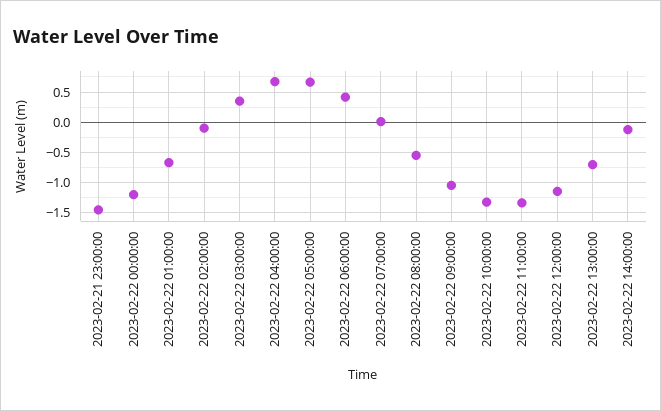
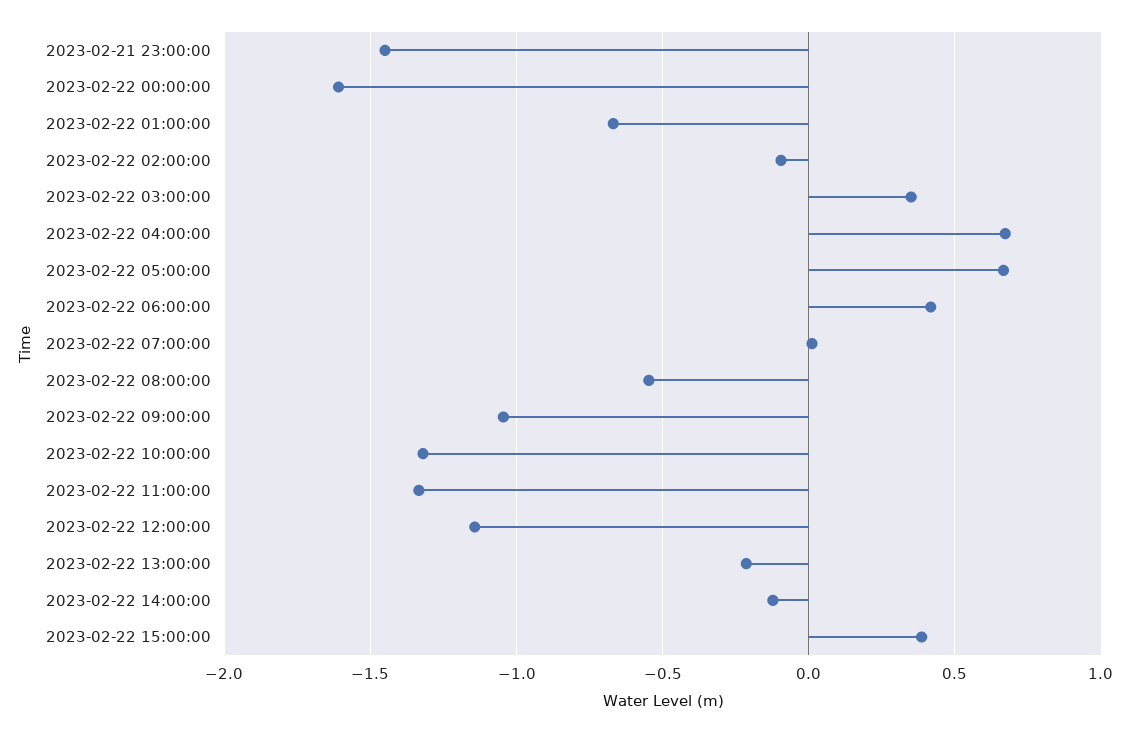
2023-02-22 00:00:00: -1.2 -> -1.6
2023-02-22 13:00:00: -0.7 -> -0.2
2023-02-22 15:00:00: none -> 0.4

